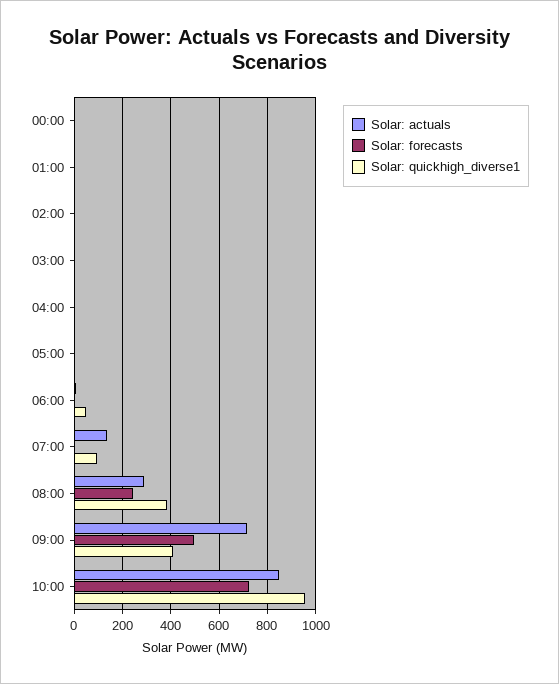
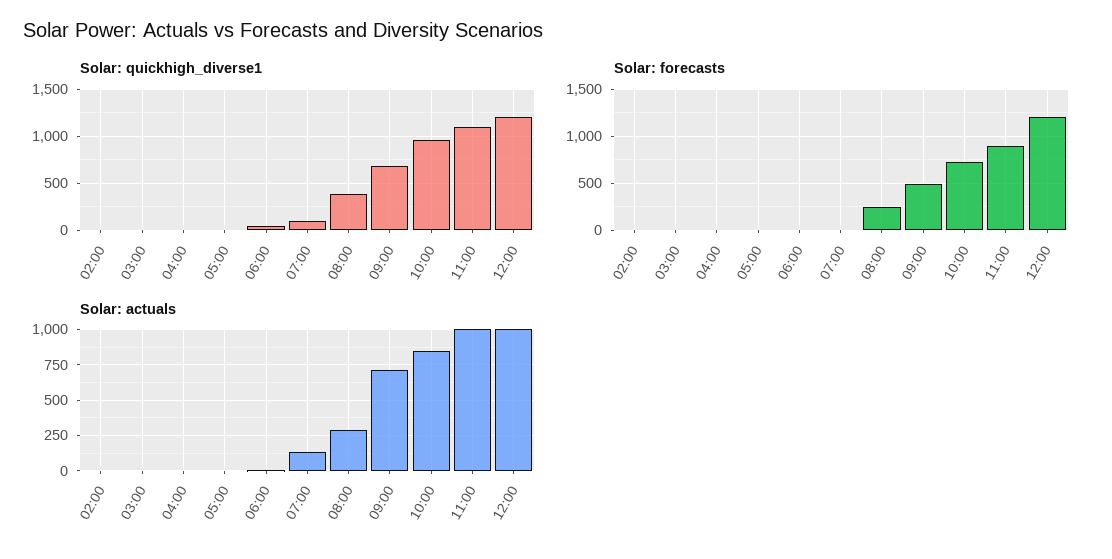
Solar: actuals, 00:00: 0 -> none
Solar: forecasts, 00:00: 0 -> none
Solar: quickhigh_diverse1, 00:00: 0 -> none
Solar: actuals, 01:00: 0 -> none
Solar: forecasts, 01:00: 0 -> none
Solar: quickhigh_diverse1, 01:00: 0 -> none
Solar: quickhigh_diverse1, 09:00: 400 -> 700
Solar: quickhigh_diverse1, 11:00: none -> 1100
Solar: quickhigh_diverse1, 12:00: none -> 1200
Solar: forecasts, 11:00: none -> 900
Solar: forecasts, 12:00: none -> 1200
Solar: actuals, 11:00: none -> 1000
Solar: actuals, 12:00: none -> 1000

